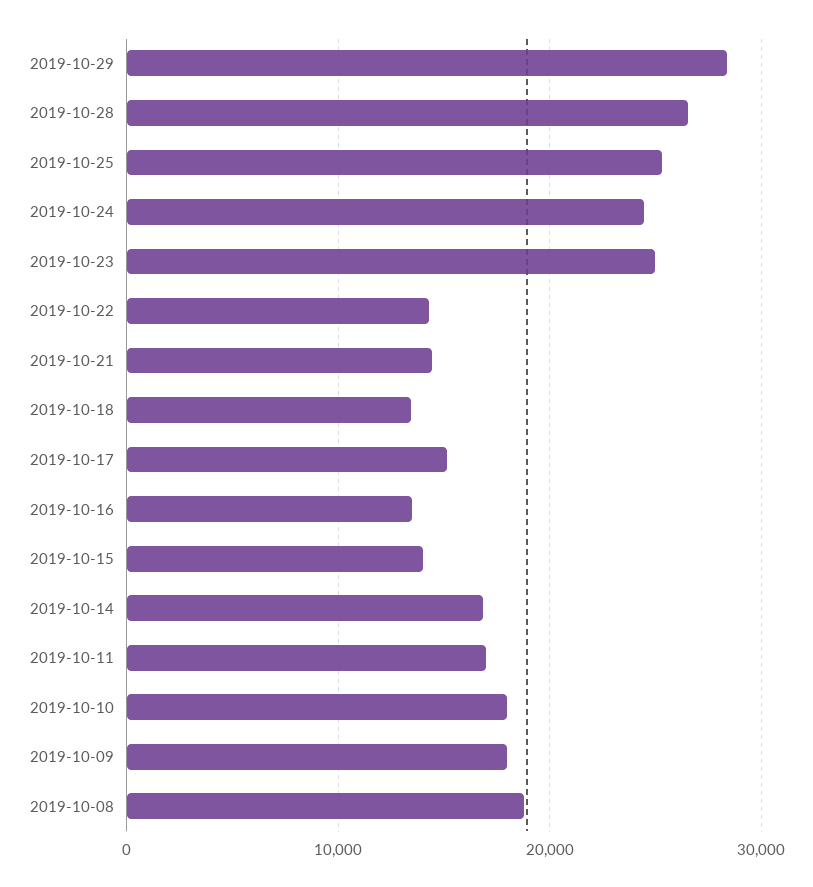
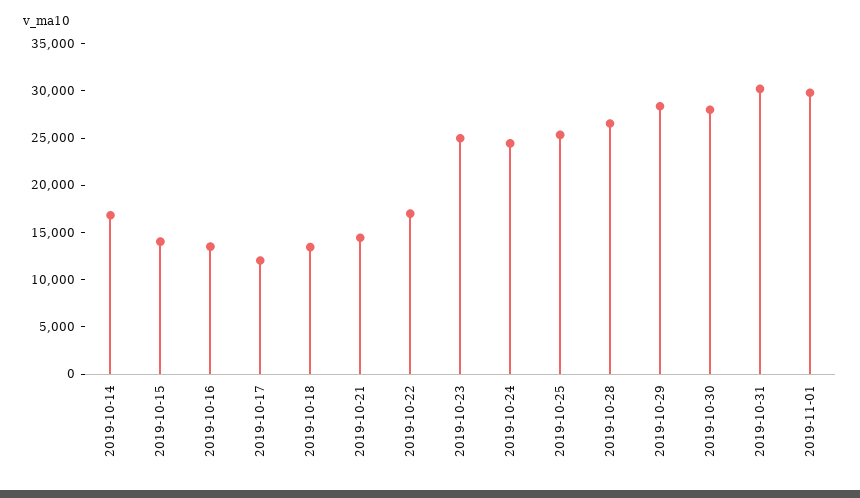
2019-10-22: 14000 -> 17000
2019-10-17: 15000 -> 12000
2019-10-11: 17000 -> none
2019-10-10: 18000 -> none
2019-10-09: 18000 -> none
2019-10-08: 19000 -> none
2019-10-30: none -> 28000
2019-10-31: none -> 30000
2019-11-01: none -> 30000

